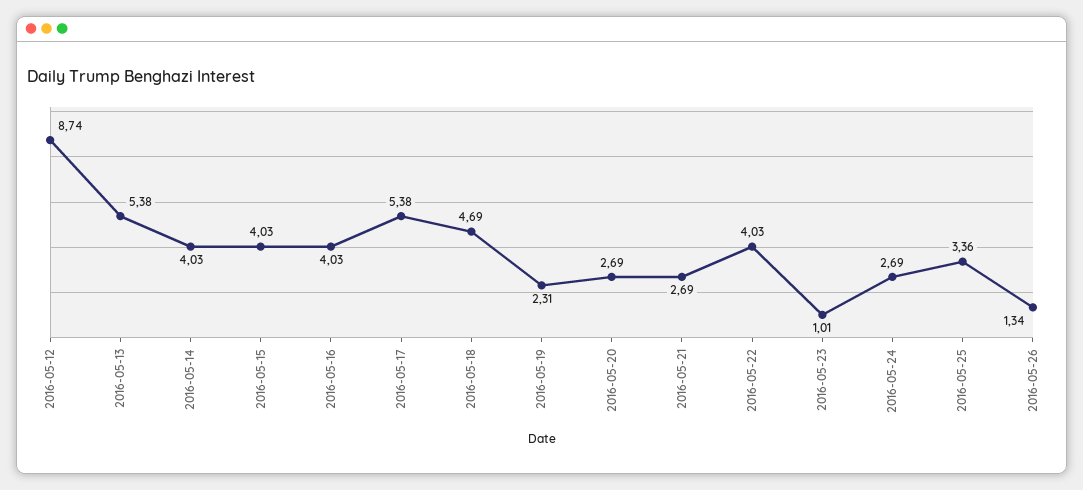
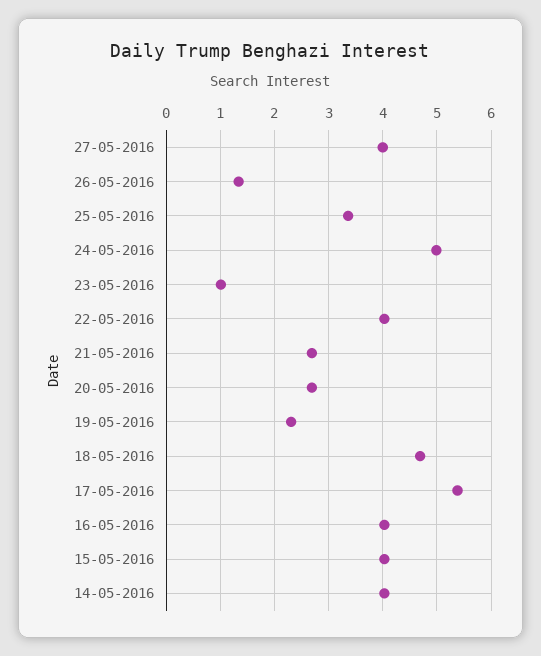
2016-05-12: 8.74 -> none
2016-05-13: 5.38 -> none
2016-05-24: 2.69 -> 5
27-05-2016: none -> 4

